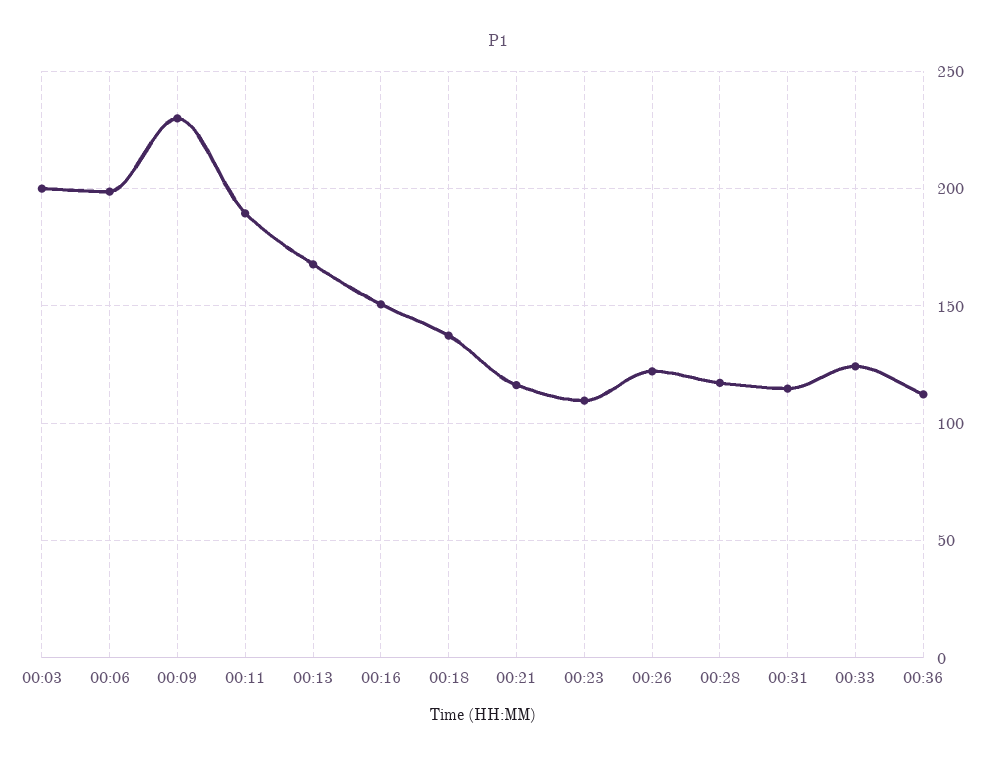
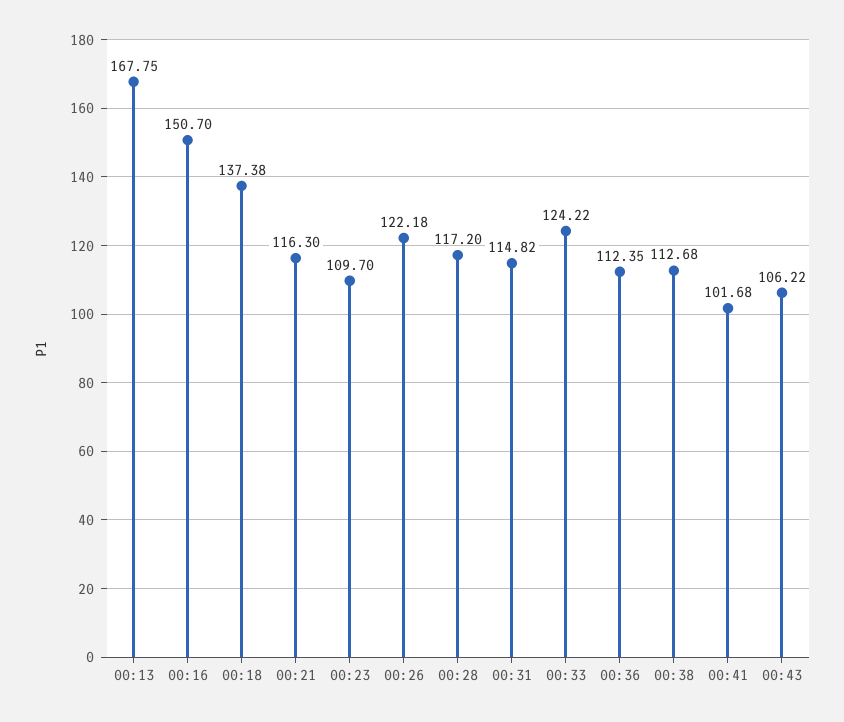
00:03: 200 -> none
00:06: 200 -> none
00:09: 230 -> none
00:11: 190 -> none
00:38: none -> 112.68
00:41: none -> 101.68
00:43: none -> 106.22

